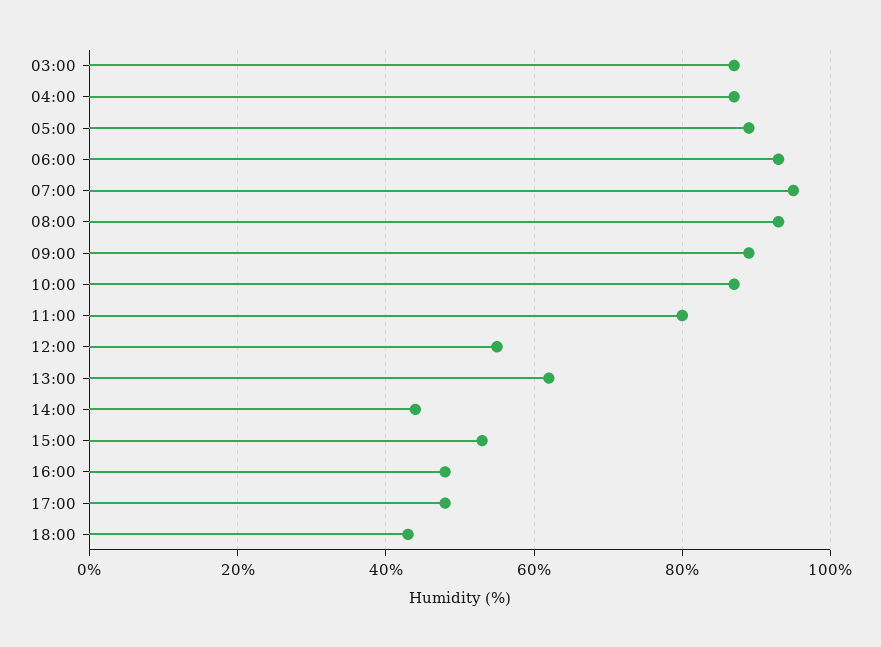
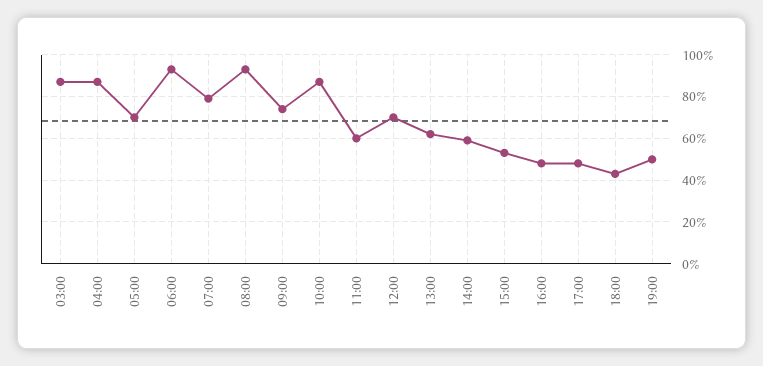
05:00: 90 -> 70
07:00: 95 -> 80
09:00: 90 -> 75
11:00: 80 -> 60
12:00: 55 -> 70
14:00: 45 -> 60
19:00: none -> 50

